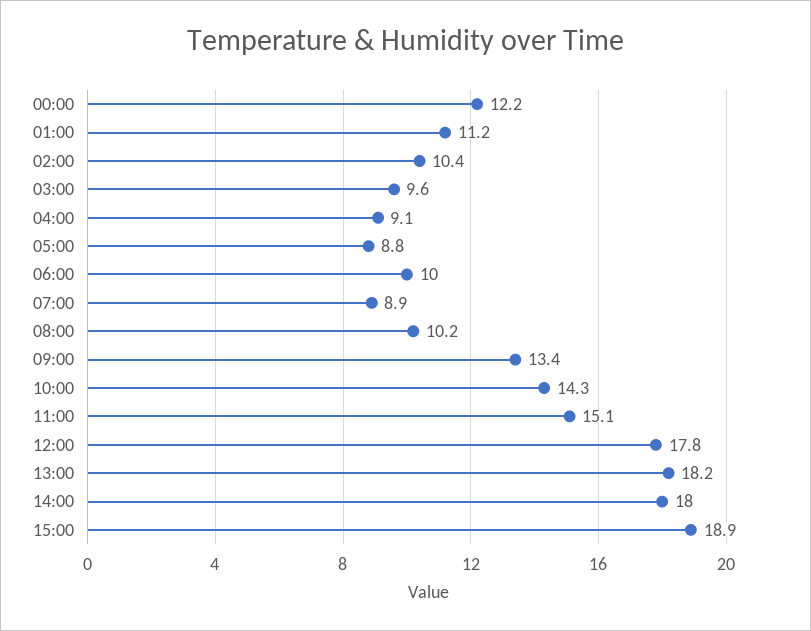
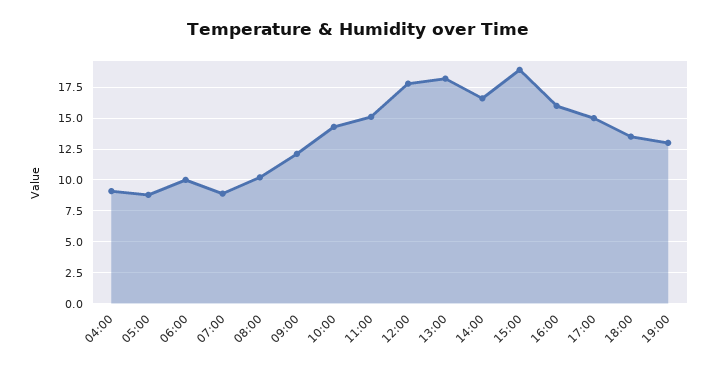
00:00: 12.2 -> none
01:00: 11.2 -> none
02:00: 10.4 -> none
03:00: 9.6 -> none
09:00: 13.4 -> 12
14:00: 18 -> 16.5
16:00: none -> 16
17:00: none -> 15
18:00: none -> 13.5
19:00: none -> 13

